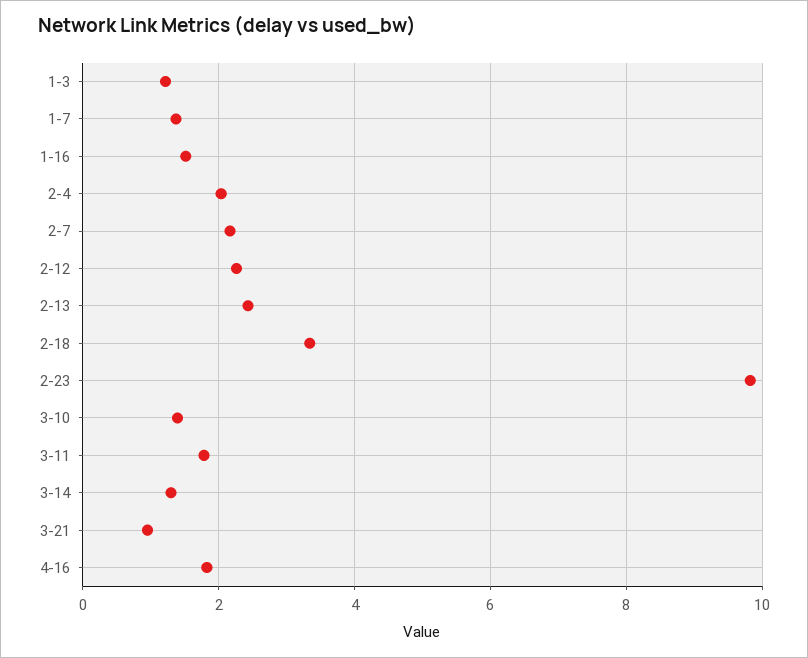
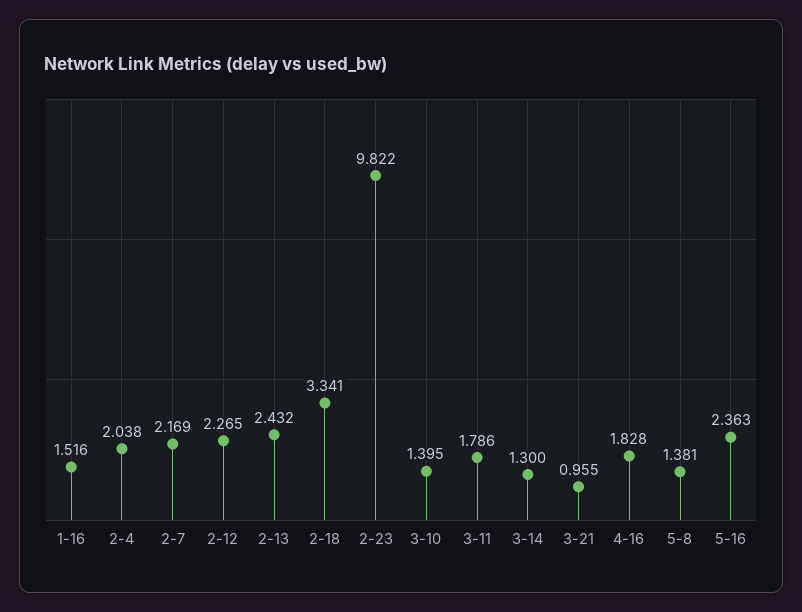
1-3: 1.2 -> none
1-7: 1.4 -> none
5-8: none -> 1.381
5-16: none -> 2.363

